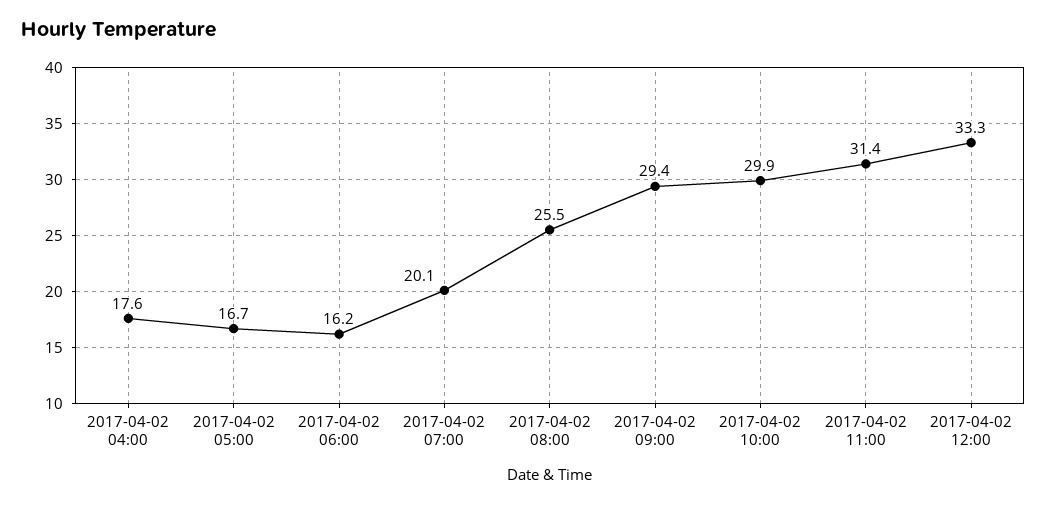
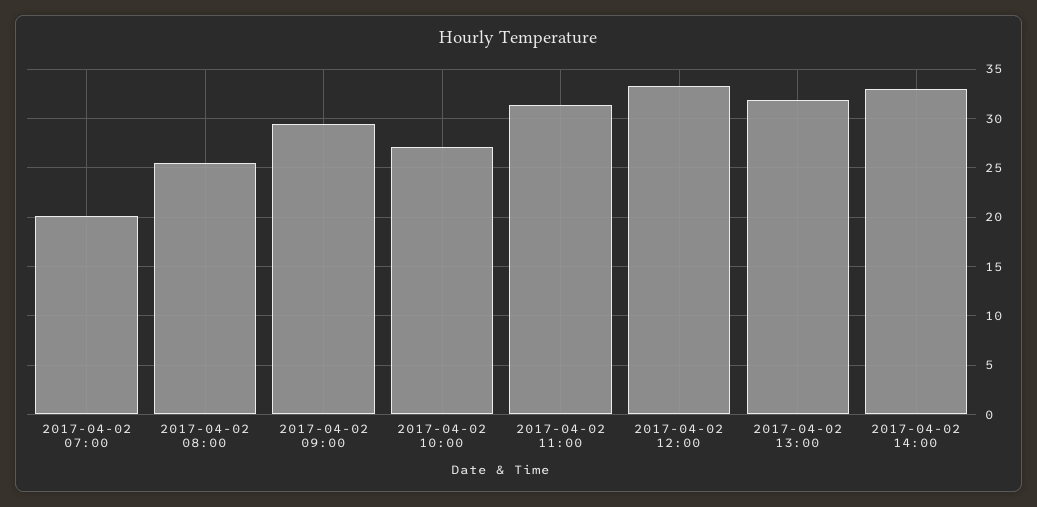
2017-04-02 04:00: 17.6 -> none
2017-04-02 05:00: 16.7 -> none
2017-04-02 06:00: 16.2 -> none
2017-04-02 10:00: 29.9 -> 27
2017-04-02 13:00: none -> 32
2017-04-02 14:00: none -> 33

